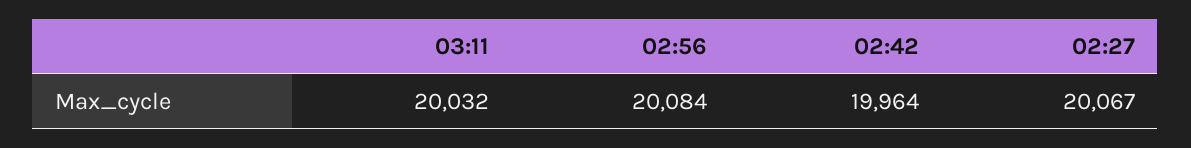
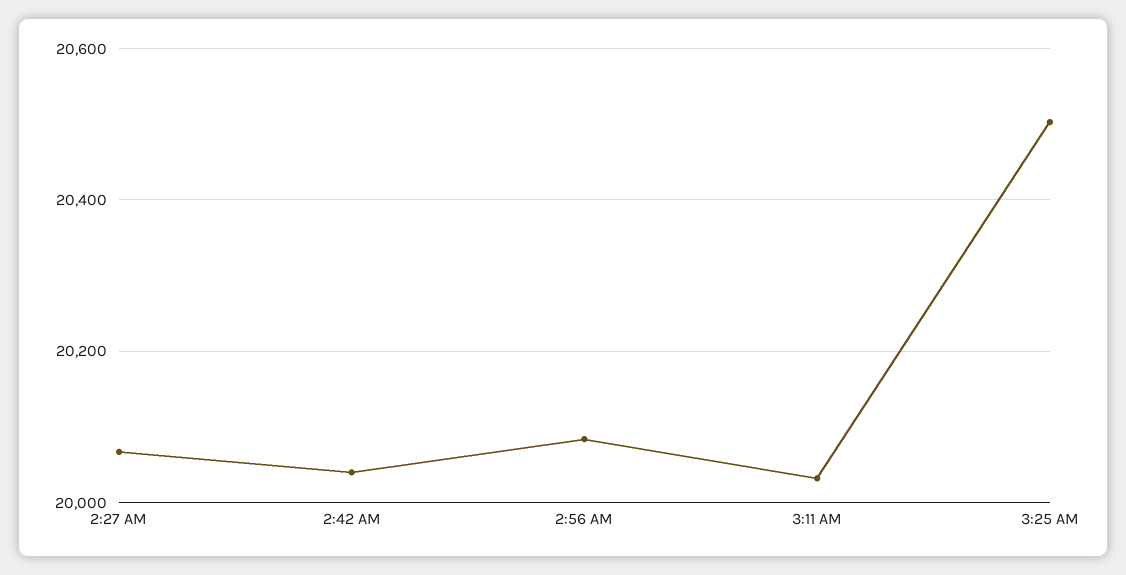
02:42: 19964 -> 20040
3:25 AM: none -> 20500

